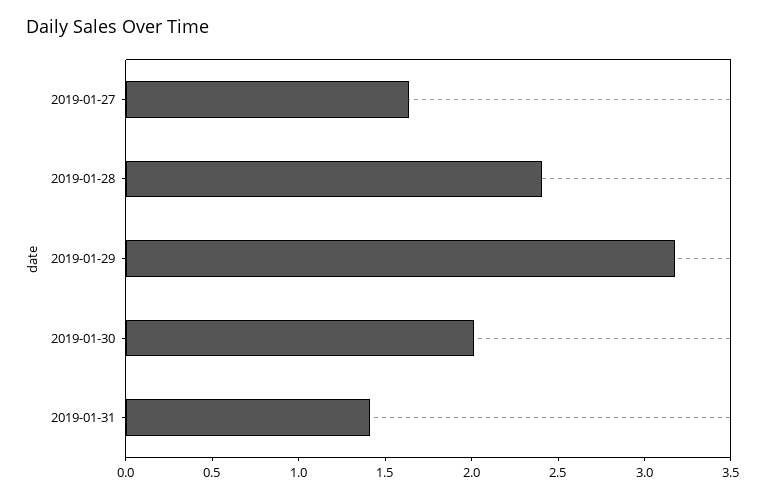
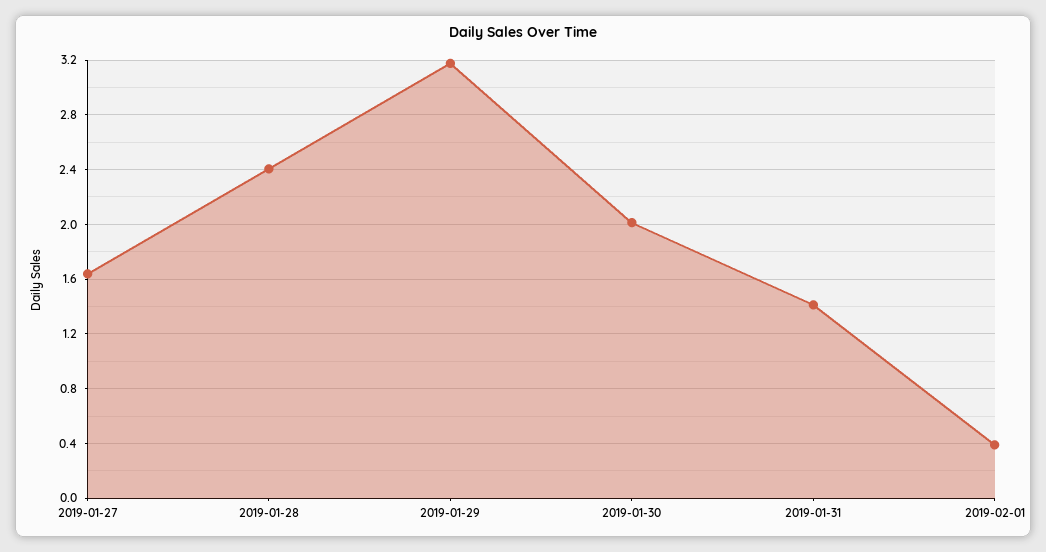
2019-02-01: none -> 0.4

